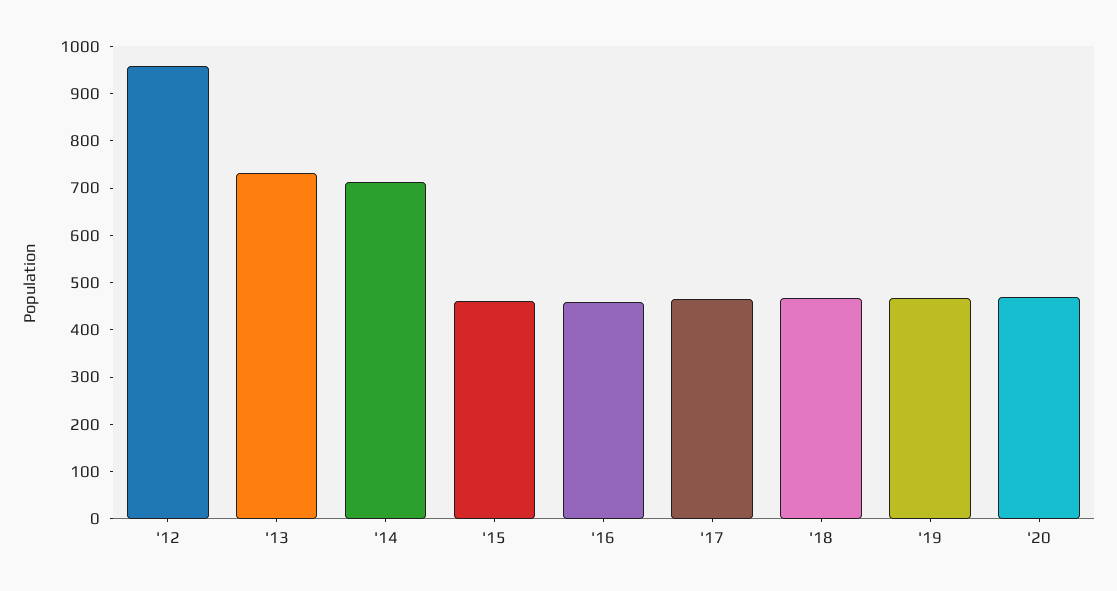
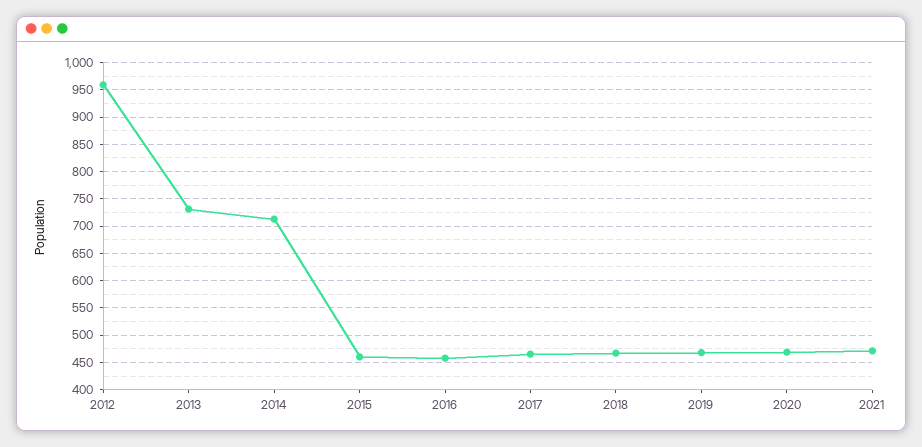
2021: none -> 475

